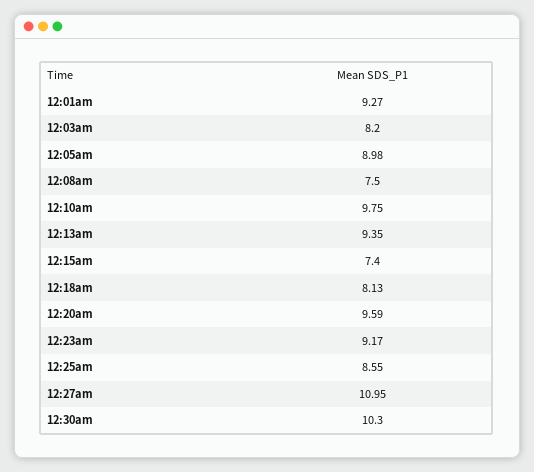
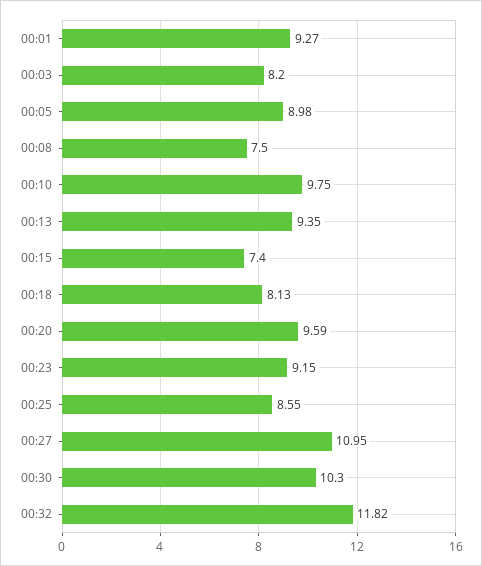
12:23am: 9.17 -> 9.15
00:32: none -> 11.82

